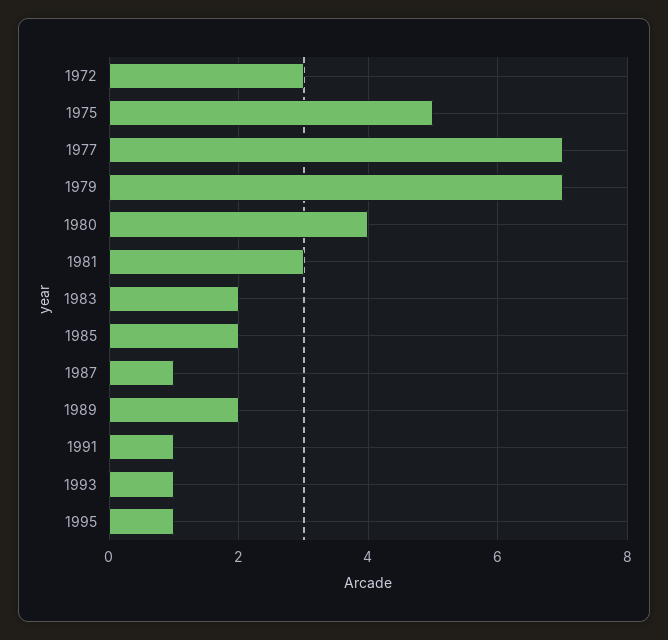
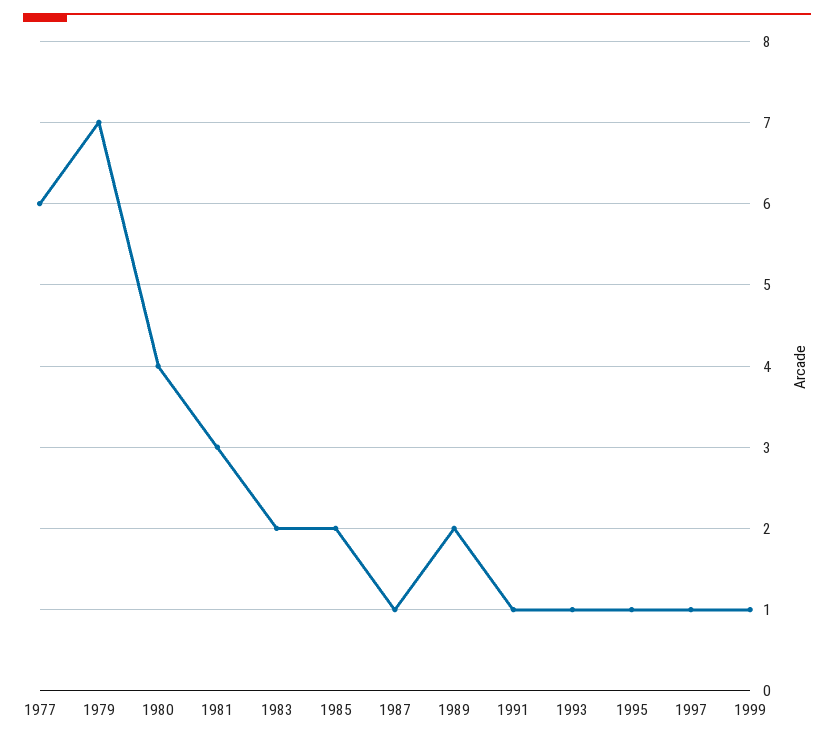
1972: 3 -> none
1975: 5 -> none
1977: 7 -> 6
1997: none -> 1
1999: none -> 1

